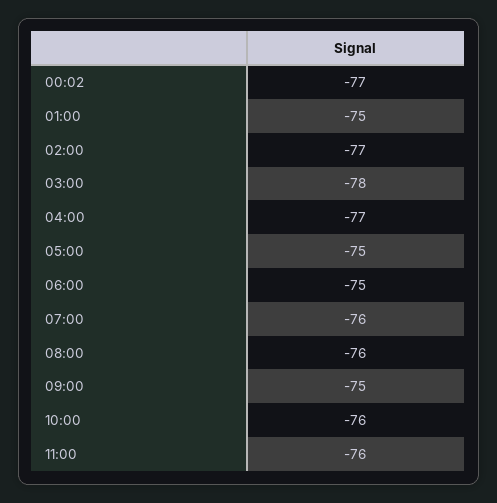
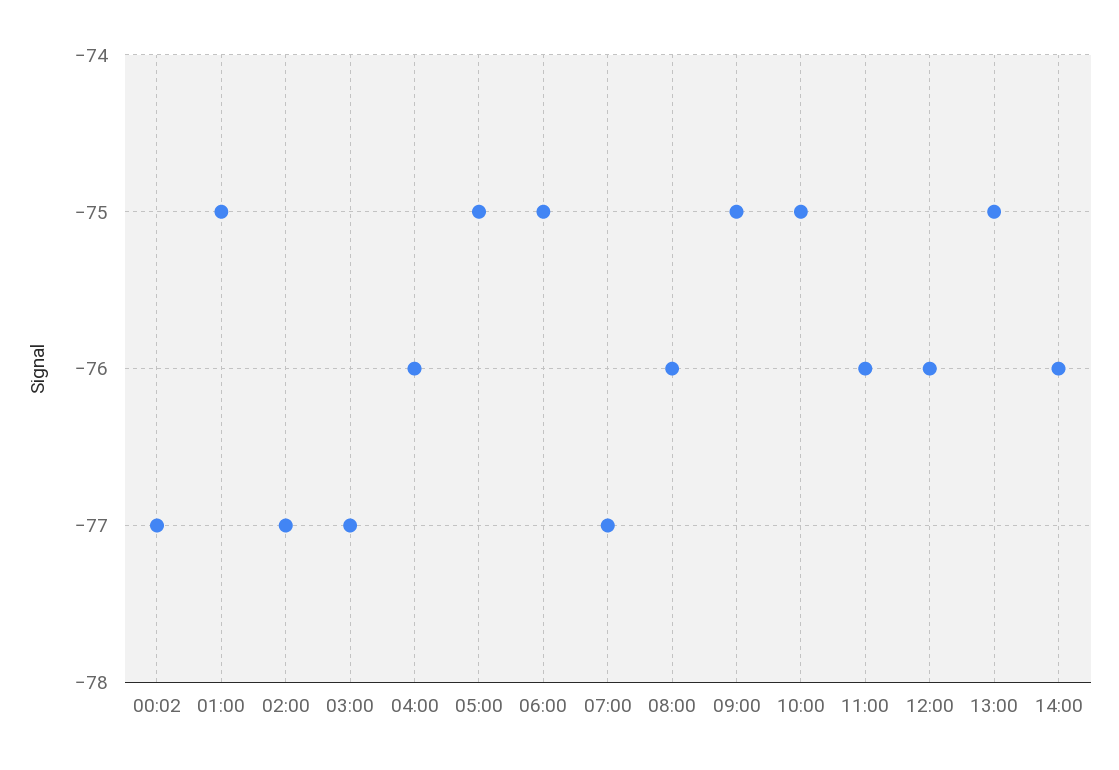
03:00: -78 -> -77
04:00: -77 -> -76
07:00: -76 -> -77
10:00: -76 -> -75
12:00: none -> -76
13:00: none -> -75
14:00: none -> -76

